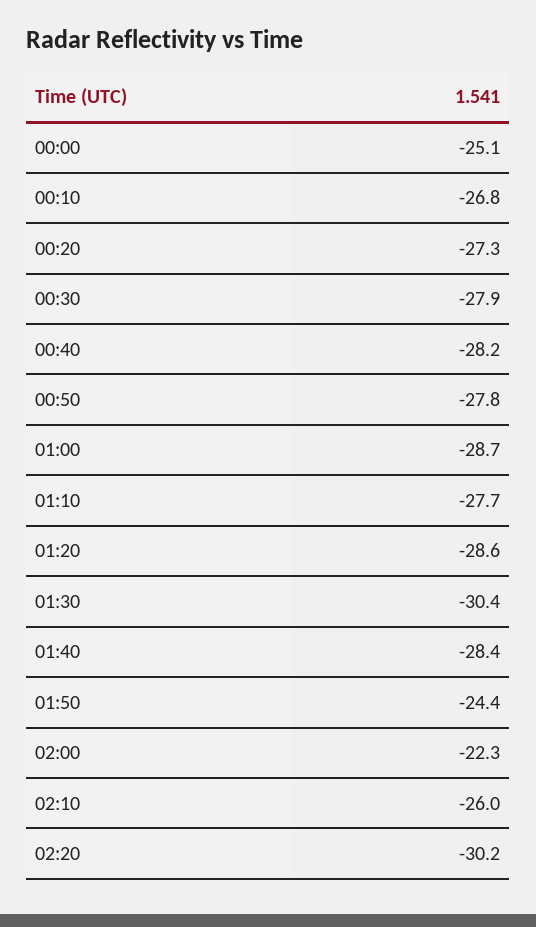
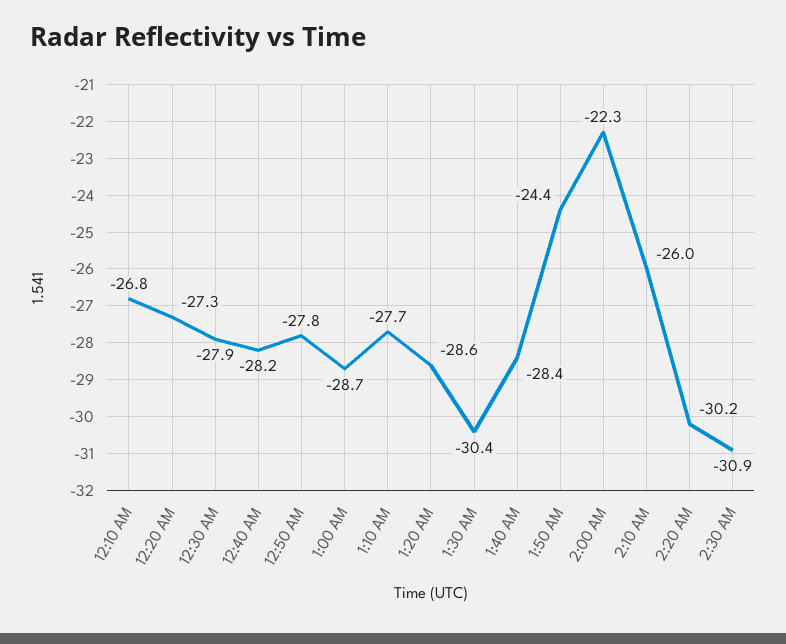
00:00: -25.1 -> none
2:30 AM: none -> -30.9

